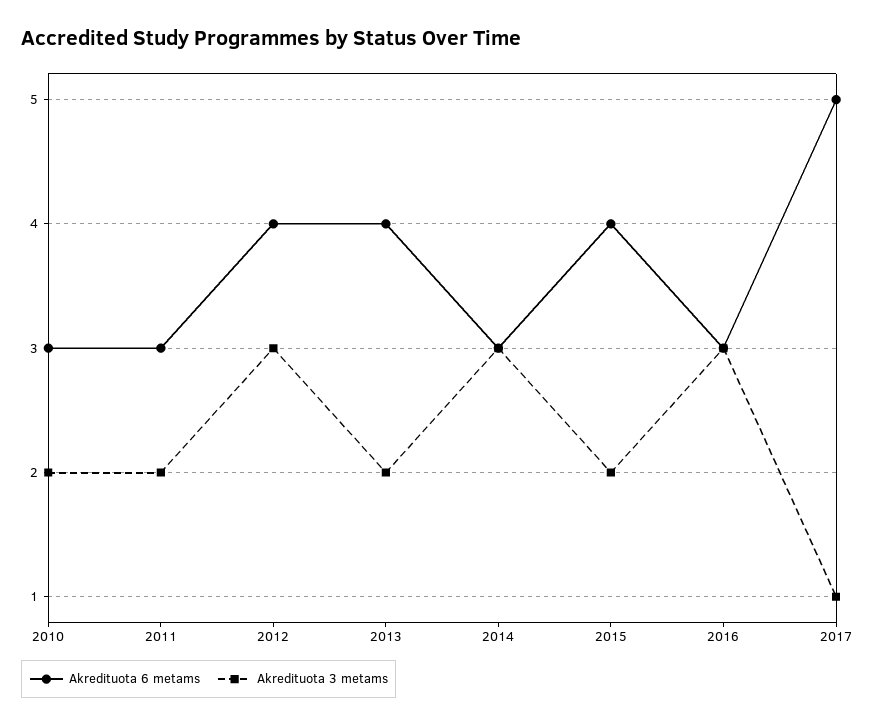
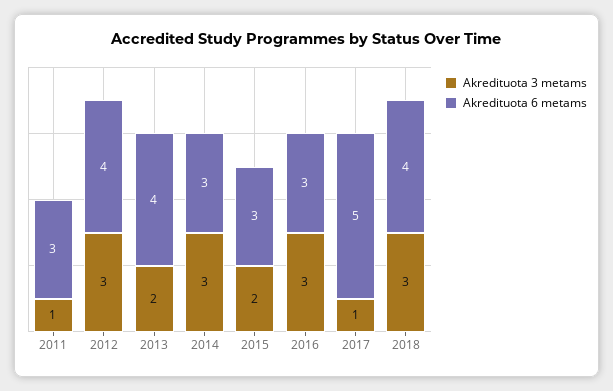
Akredituota 6 metams, 2010: 3 -> none
Akredituota 3 metams, 2010: 2 -> none
Akredituota 3 metams, 2011: 2 -> 1
Akredituota 6 metams, 2015: 4 -> 3
Akredituota 3 metams, 2018: none -> 3
Akredituota 6 metams, 2018: none -> 4

